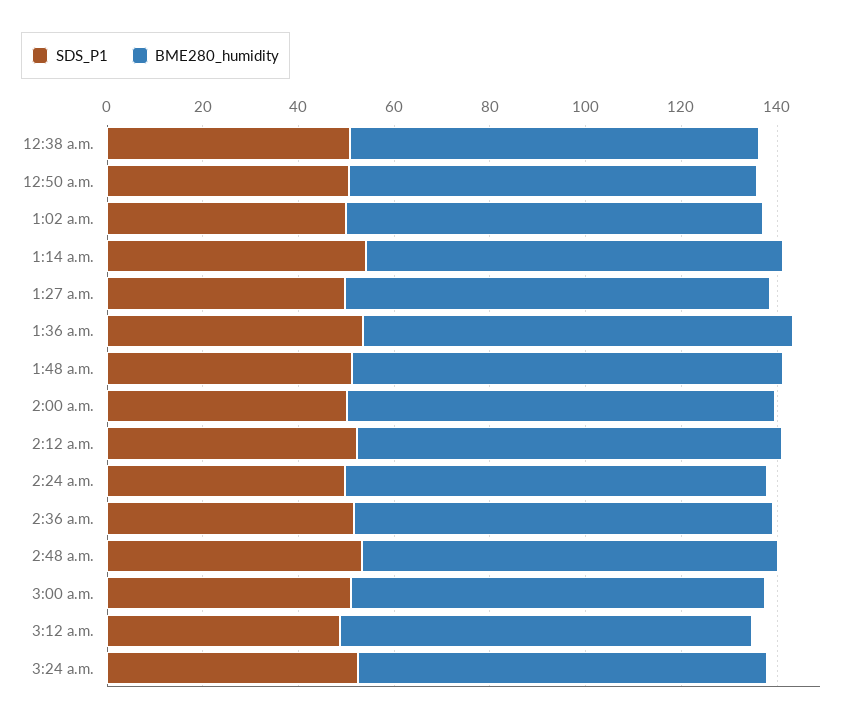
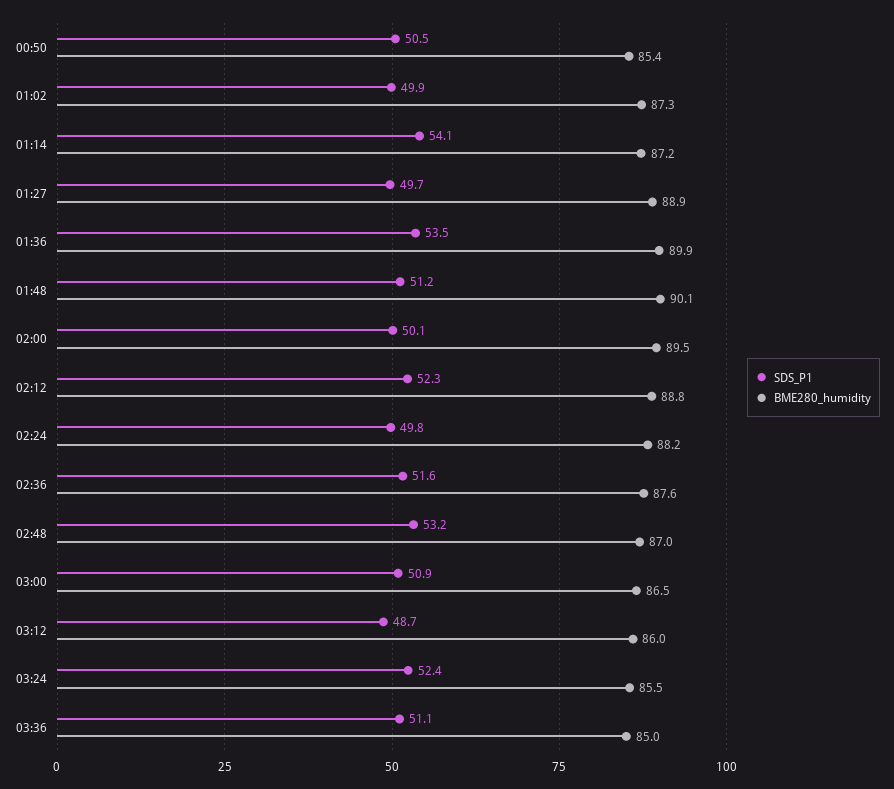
SDS_P1, 12:38 a.m.: 50 -> none
BME280_humidity, 12:38 a.m.: 85 -> none
SDS_P1, 03:36: none -> 51.1
BME280_humidity, 03:36: none -> 85

